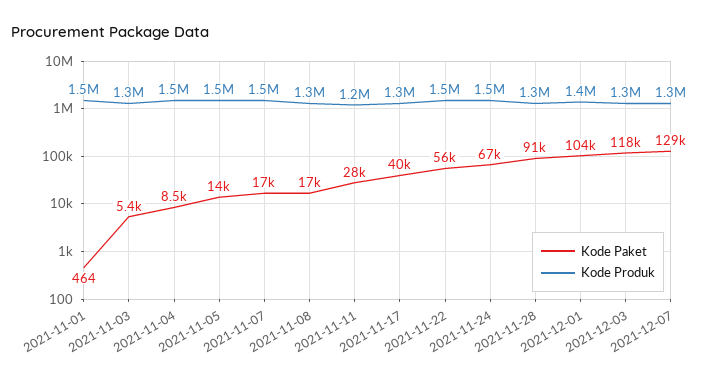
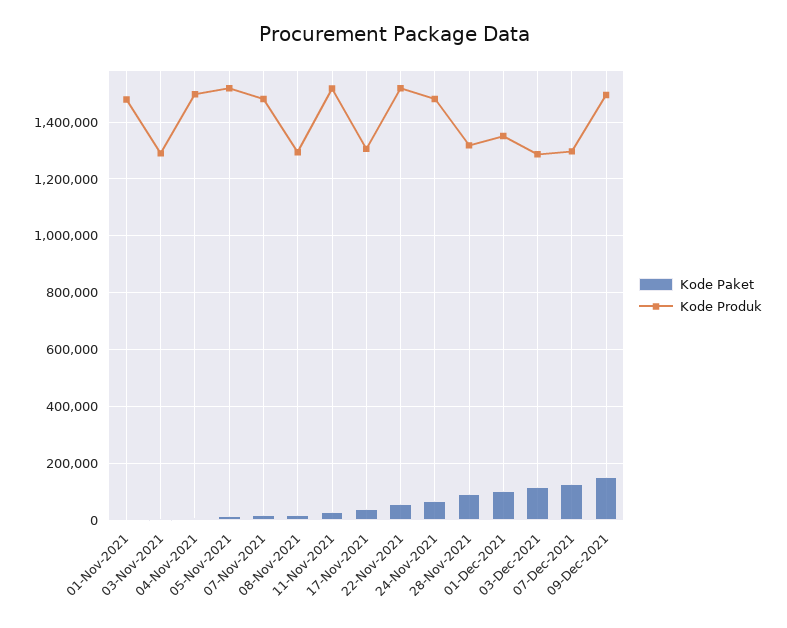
Kode Produk, 2021-11-11: 1200000 -> 1525000
Kode Paket, 09-Dec-2021: none -> 150000
Kode Produk, 09-Dec-2021: none -> 1500000

